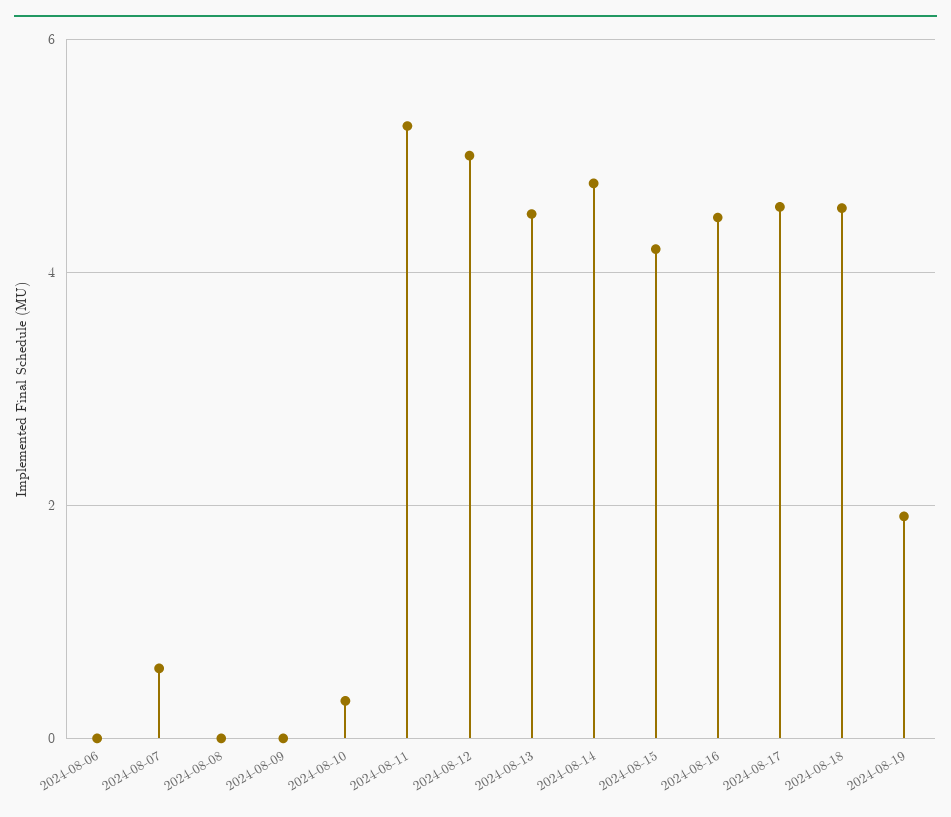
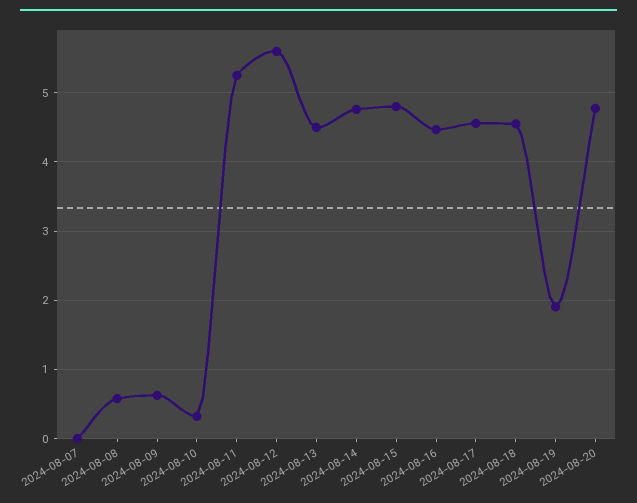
2024-08-06: 0 -> none
2024-08-07: 0.6 -> 0
2024-08-08: 0 -> 0.6
2024-08-09: 0 -> 0.6
2024-08-12: 5 -> 5.6
2024-08-15: 4.2 -> 4.8
2024-08-20: none -> 4.8

